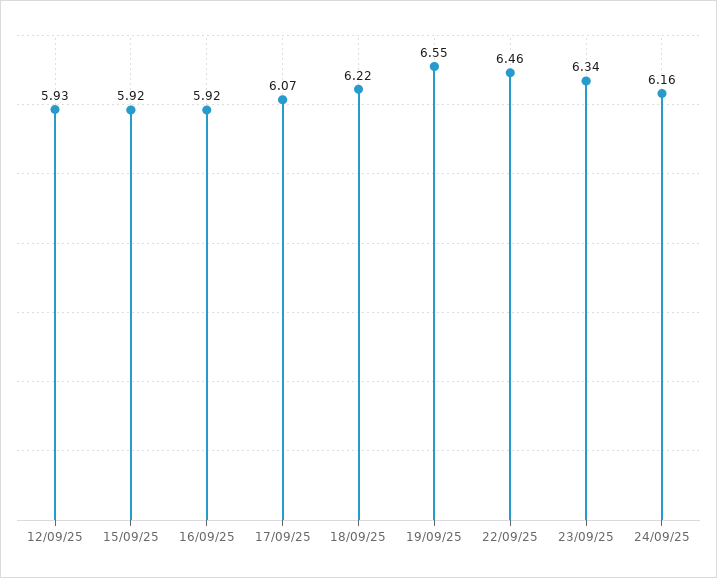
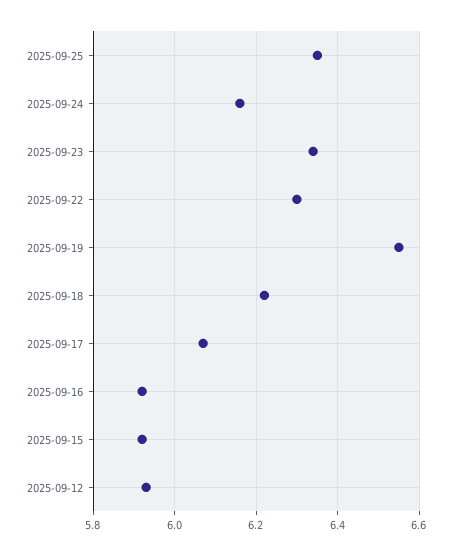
22/09/25: 6.46 -> 6.3
2025-09-25: none -> 6.35

